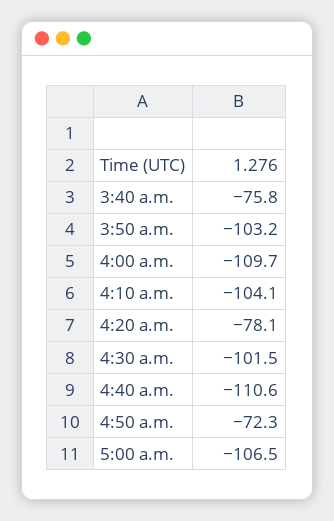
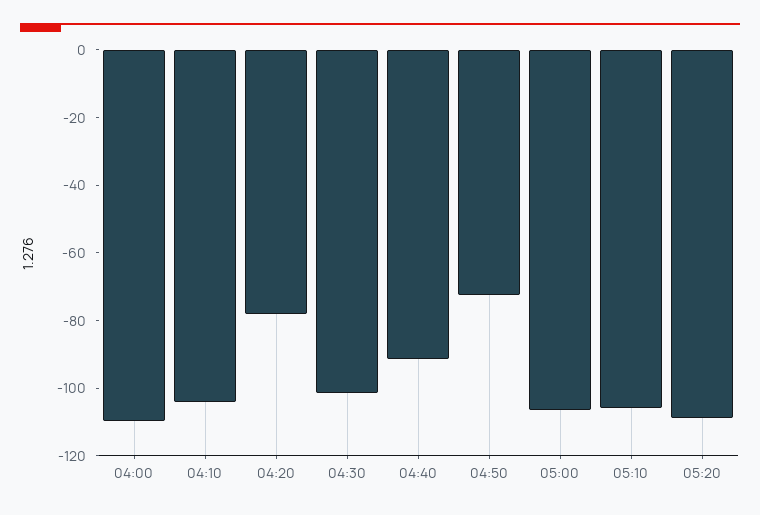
3:40 a.m.: -75.8 -> none
3:50 a.m.: -103.2 -> none
4:40 a.m.: -110.6 -> -90
05:10: none -> -105
05:20: none -> -110

